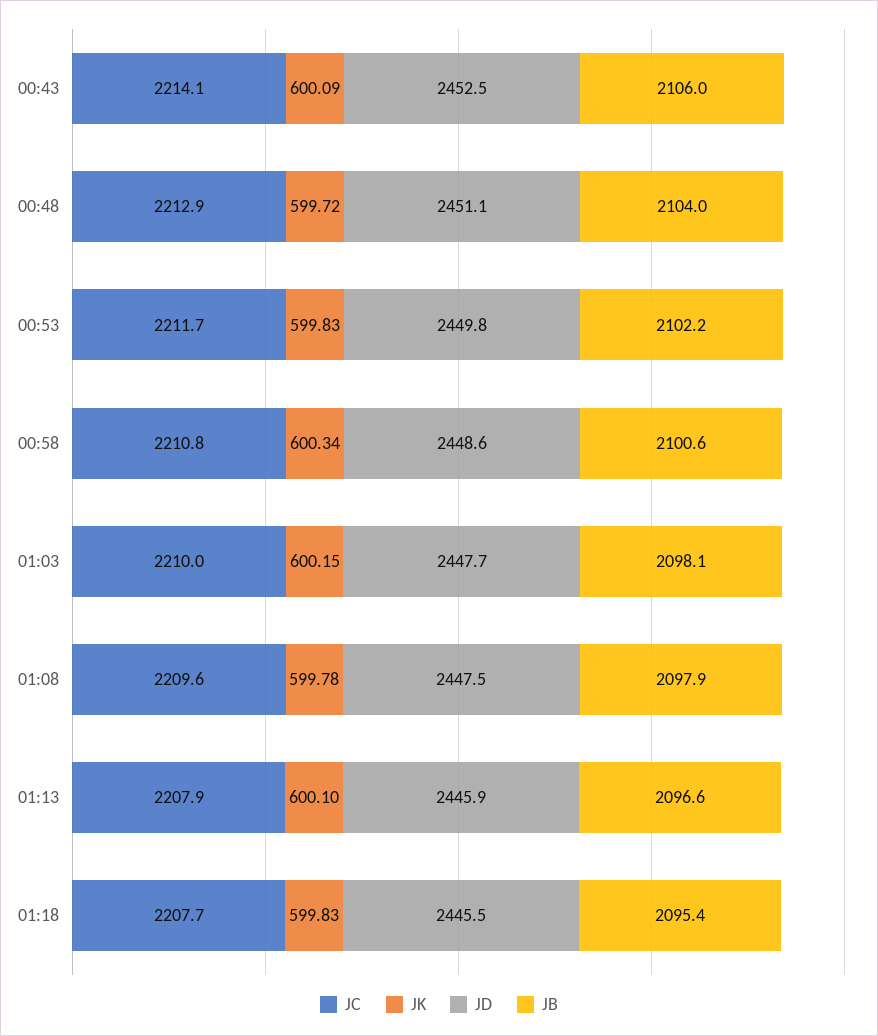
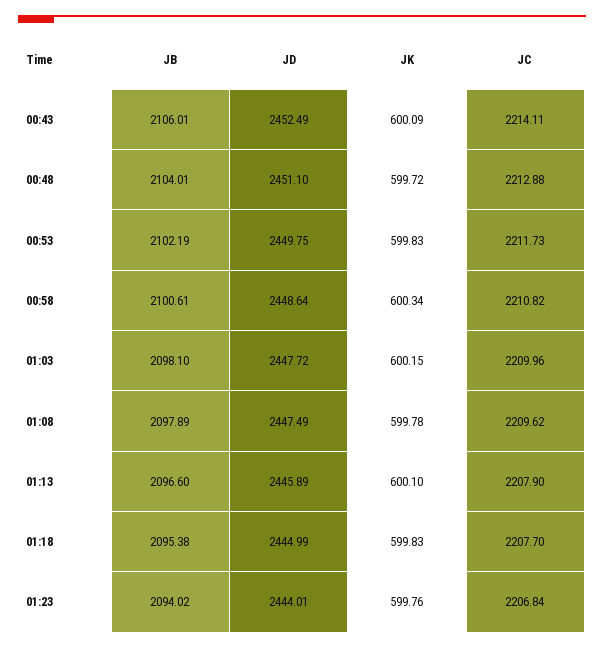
JD, 01:18: 2445.5 -> 2444.99
JB, 01:23: none -> 2094.02
JD, 01:23: none -> 2444.01
JK, 01:23: none -> 599.76
JC, 01:23: none -> 2206.84

